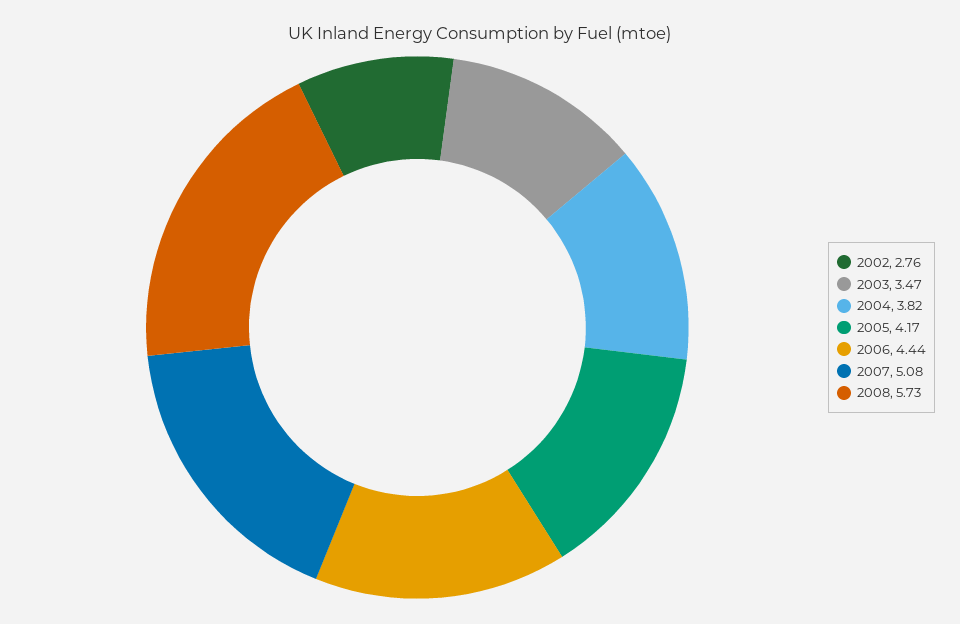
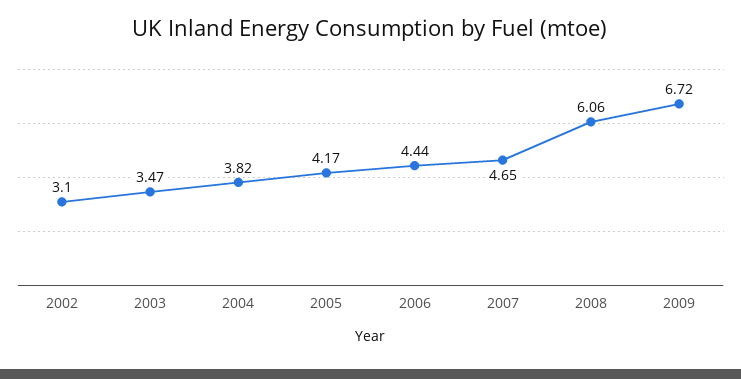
2002: 2.76 -> 3.1
2007: 5.08 -> 4.65
2008: 5.73 -> 6.06
2009: none -> 6.72

